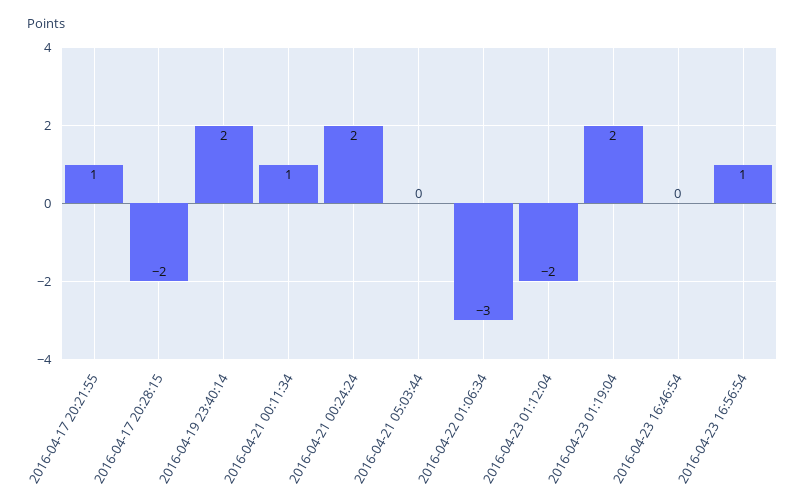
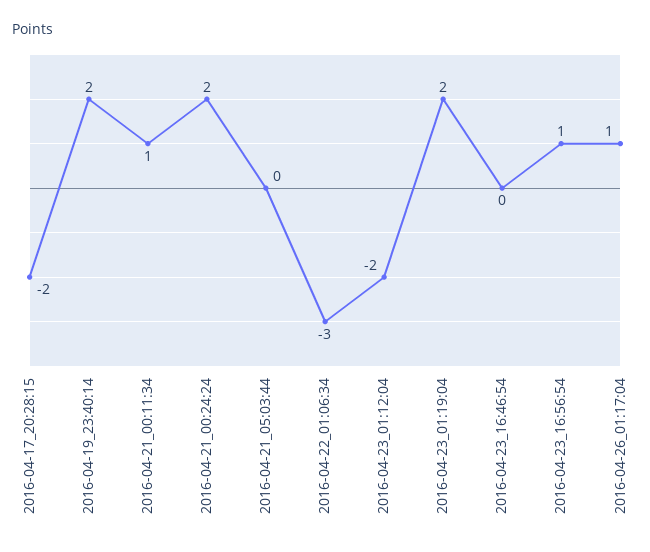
2016-04-17 20:21:55: 1 -> none
2016-04-26_01:17:04: none -> 1

